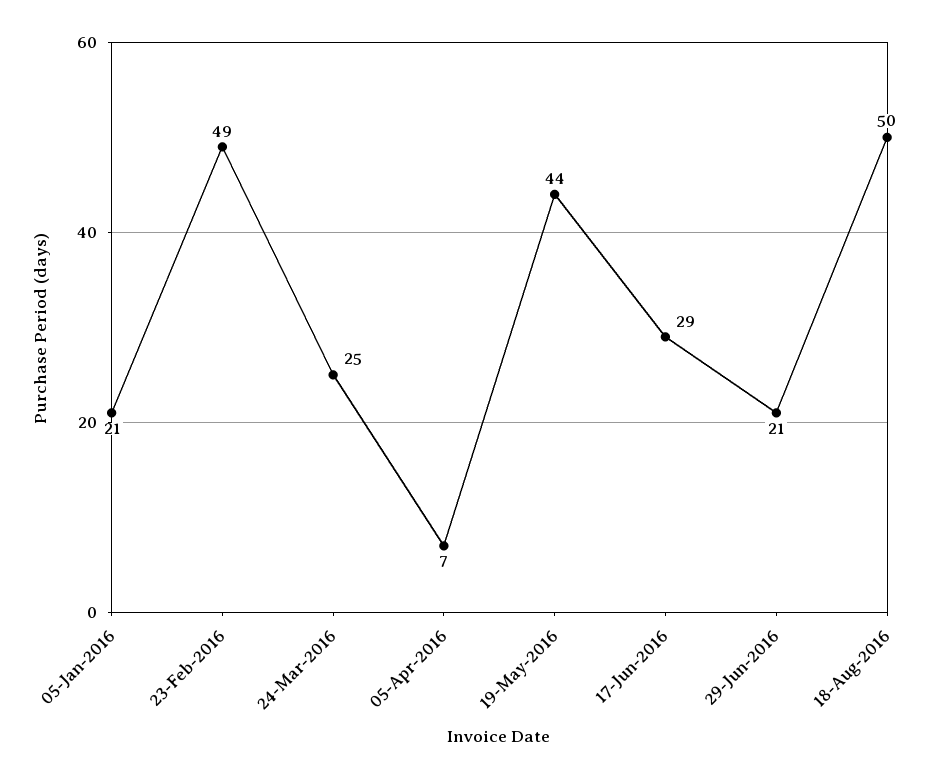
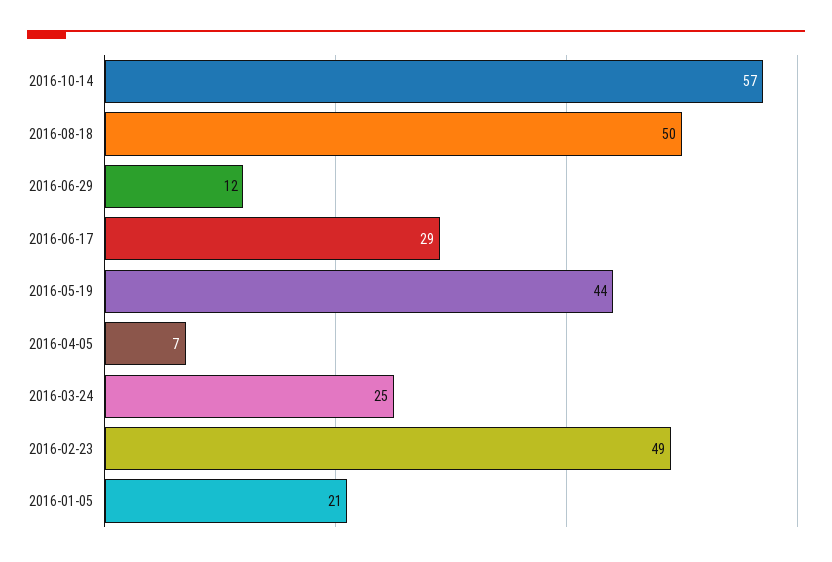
29-Jun-2016: 21 -> 12
2016-10-14: none -> 57

